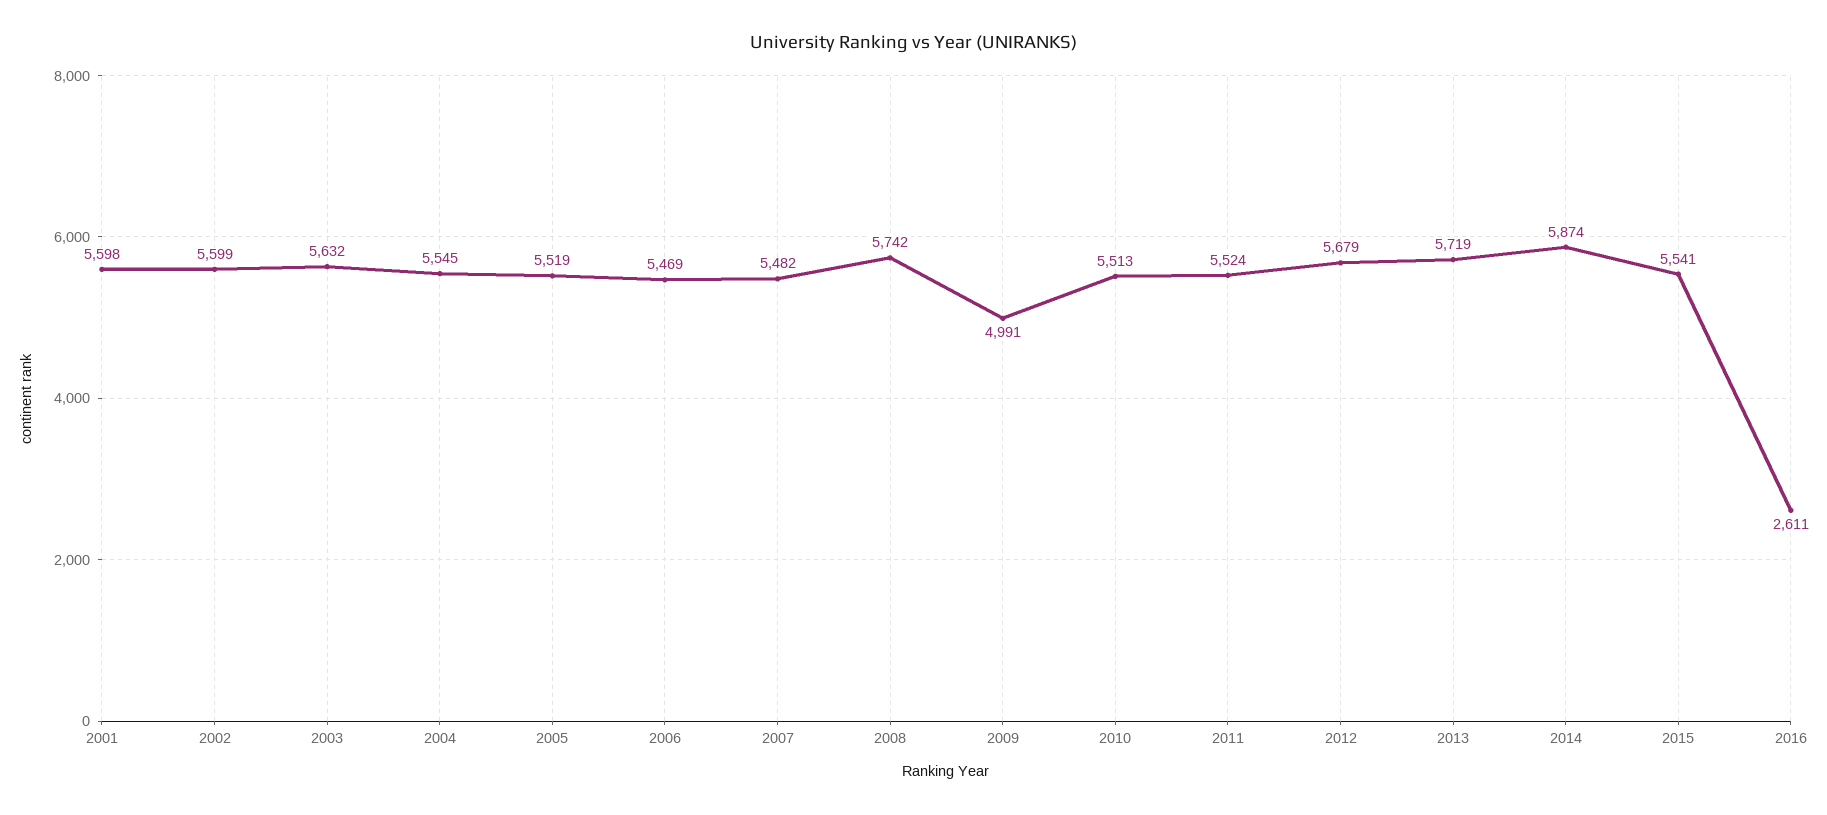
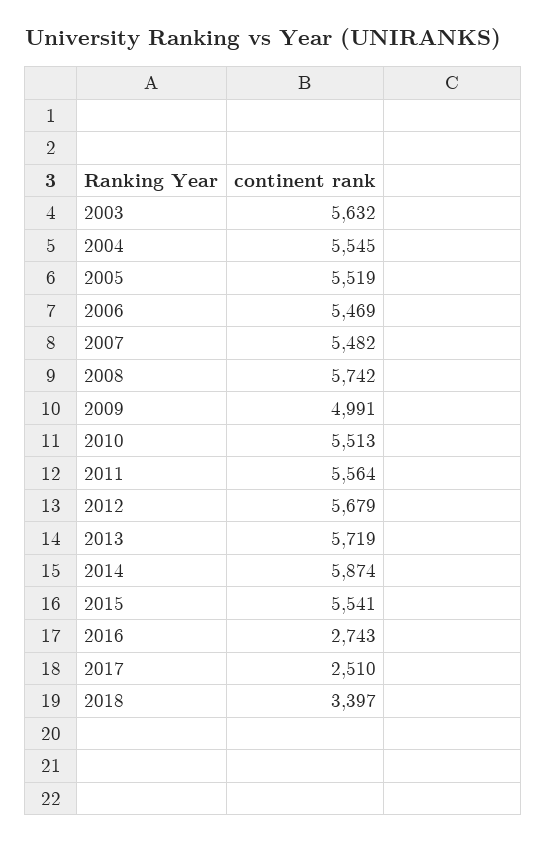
2001: 5598 -> none
2002: 5599 -> none
2011: 5524 -> 5564
2016: 2611 -> 2743
2017: none -> 2510
2018: none -> 3397

